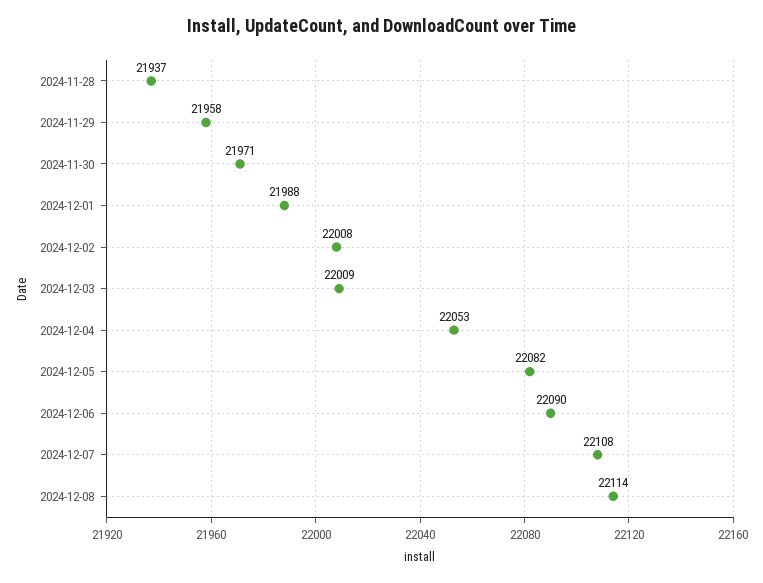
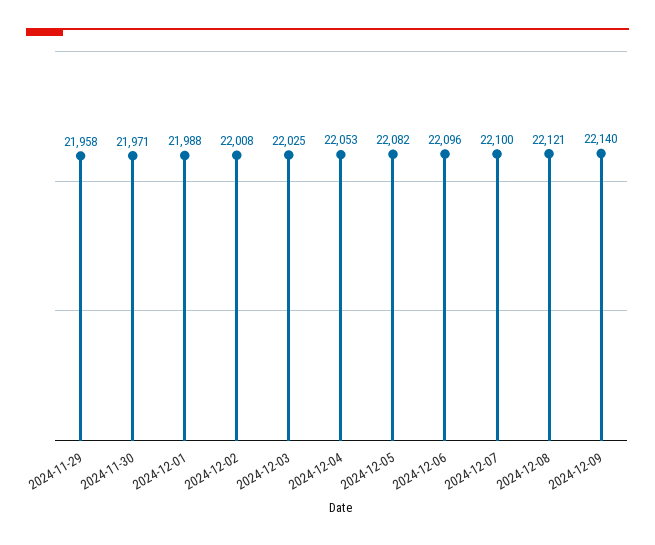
2024-11-28: 21937 -> none
2024-12-03: 22009 -> 22025
2024-12-06: 22090 -> 22096
2024-12-07: 22108 -> 22100
2024-12-08: 22114 -> 22121
2024-12-09: none -> 22140

